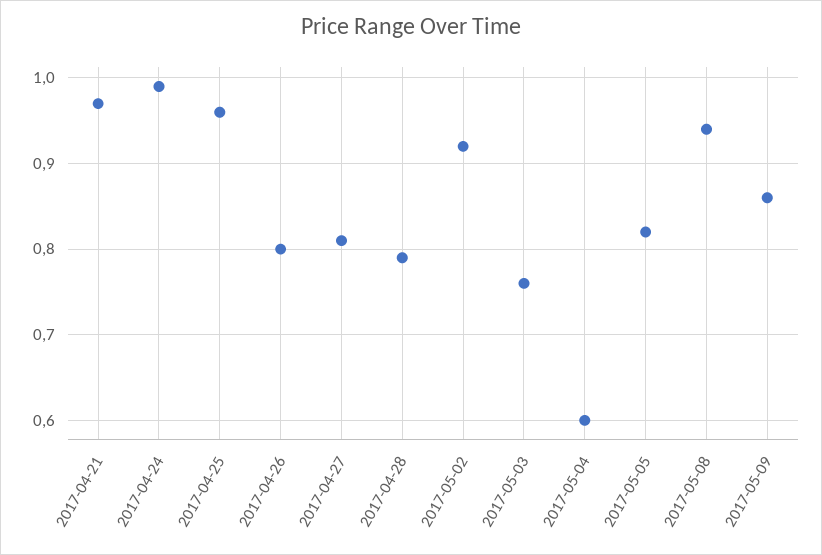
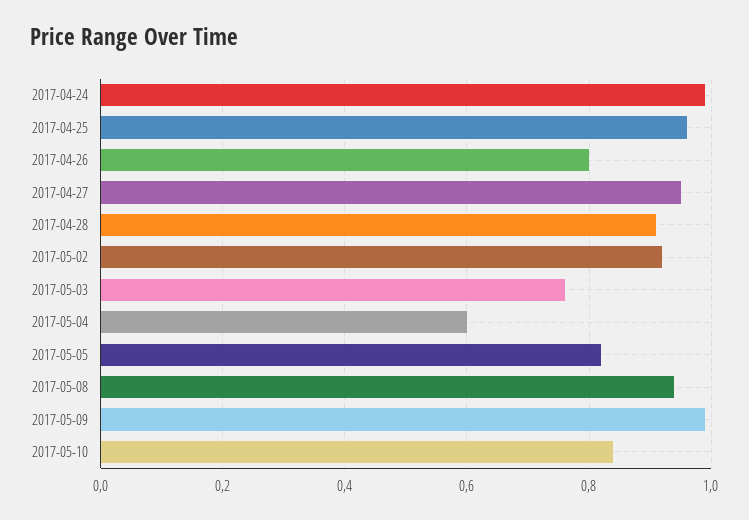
2017-04-21: 0.97 -> none
2017-04-27: 0.81 -> 0.95
2017-04-28: 0.79 -> 0.9
2017-05-09: 0.86 -> 1
2017-05-10: none -> 0.85

